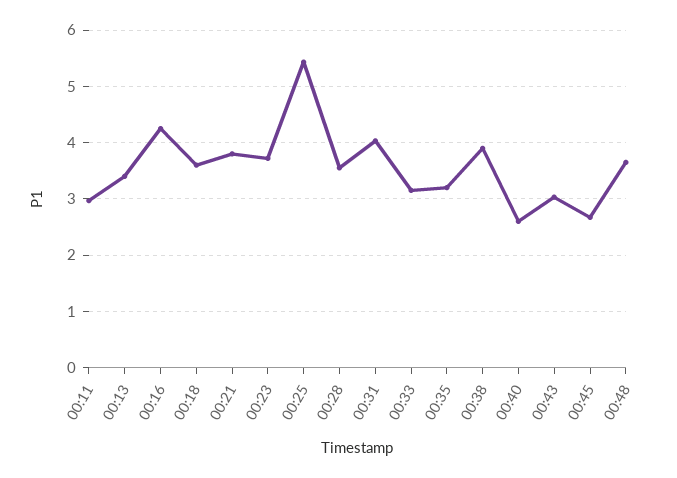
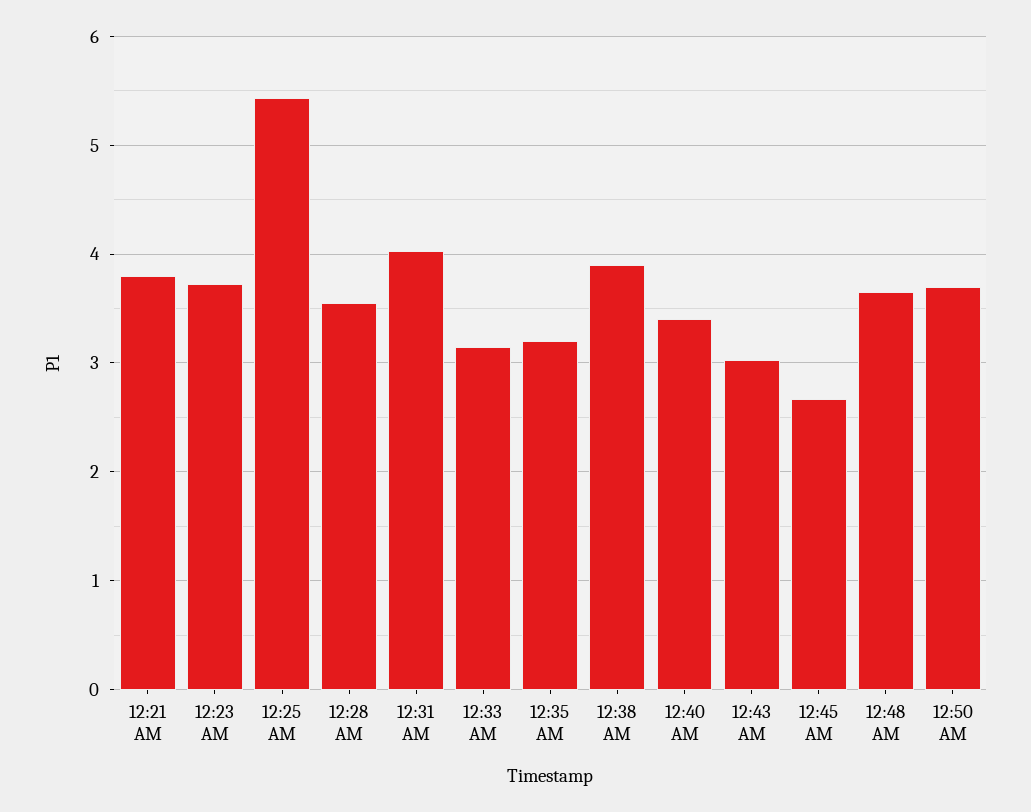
00:11: 3 -> none
00:13: 3.4 -> none
00:16: 4.2 -> none
00:18: 3.6 -> none
00:40: 2.6 -> 3.4
12:50 AM: none -> 3.7

